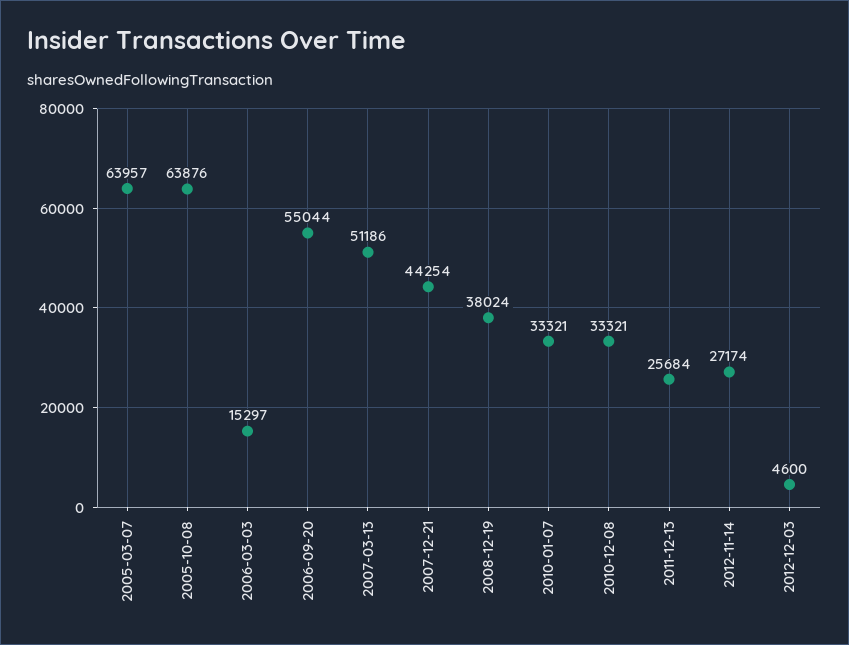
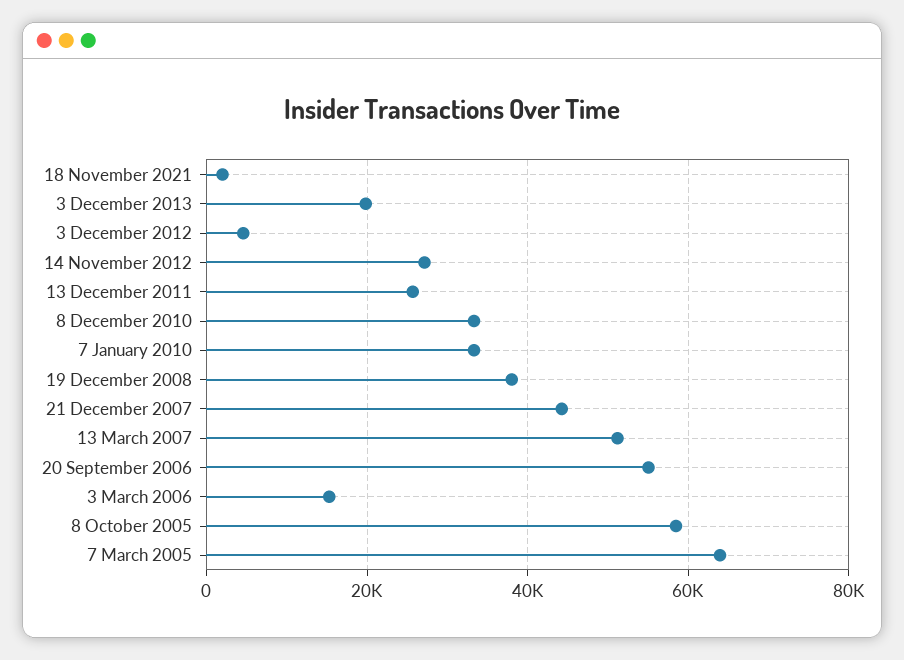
2005-10-08: 63876 -> 58000
18 November 2021: none -> 2000
3 December 2013: none -> 20000

